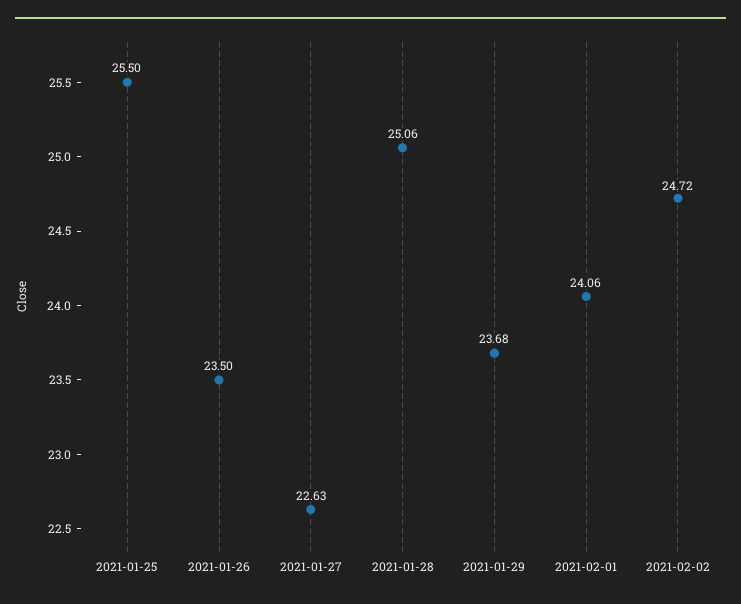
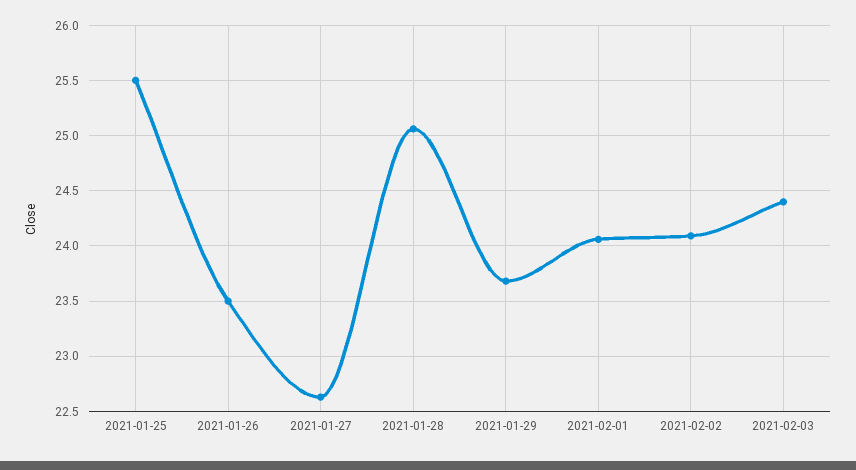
2021-02-02: 24.72 -> 24.1
2021-02-03: none -> 24.4

